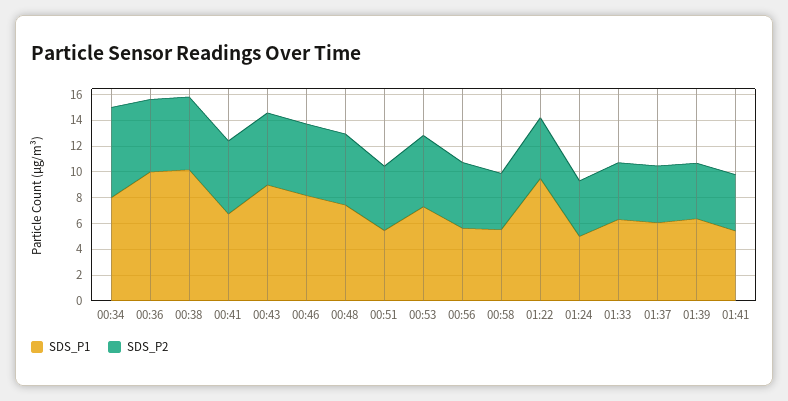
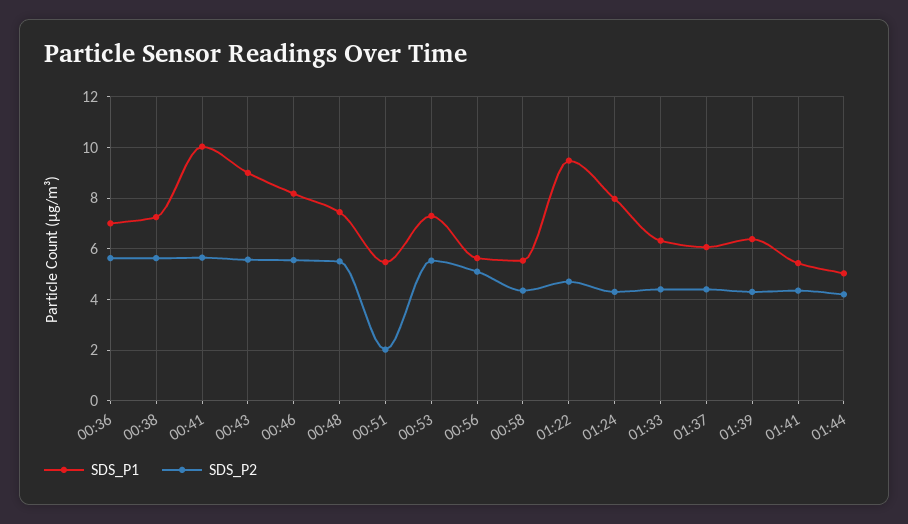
SDS_P1, 00:34: 8 -> none
SDS_P2, 00:34: 7 -> none
SDS_P1, 00:36: 10 -> 7
SDS_P1, 00:38: 10 -> 7.25
SDS_P1, 00:41: 7 -> 10
SDS_P2, 00:51: 5 -> 2
SDS_P1, 01:24: 5 -> 8
SDS_P1, 01:44: none -> 5
SDS_P2, 01:44: none -> 4.25

